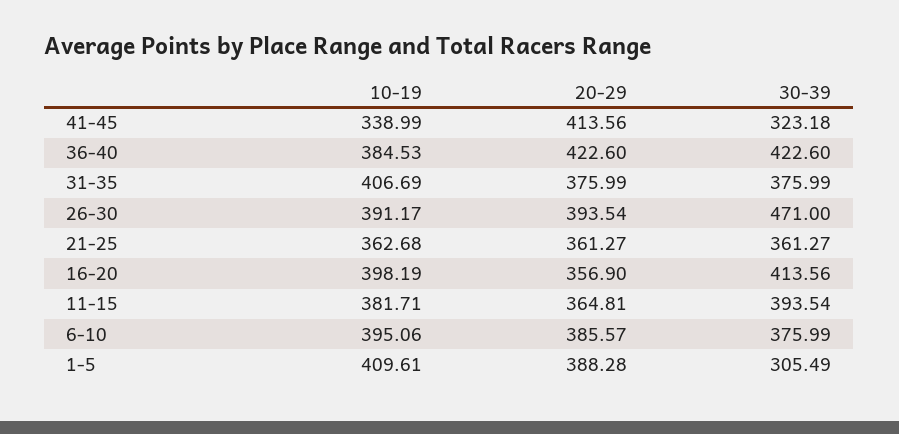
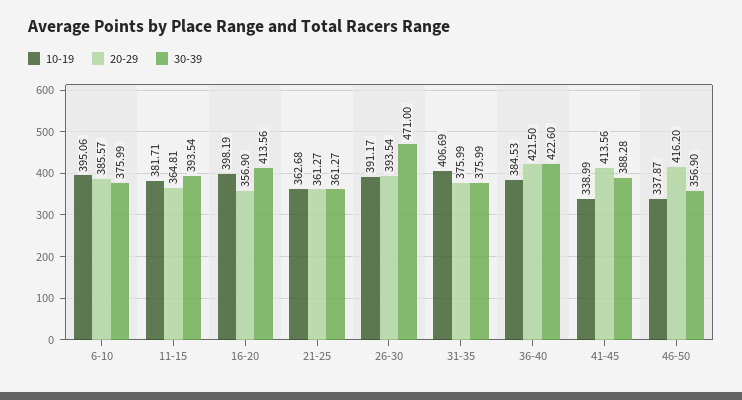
30-39, 41-45: 323.18 -> 388.28
20-29, 36-40: 422.6 -> 421.5
10-19, 1-5: 409.61 -> none
20-29, 1-5: 388.28 -> none
30-39, 1-5: 305.49 -> none
10-19, 46-50: none -> 337.87
20-29, 46-50: none -> 416.2
30-39, 46-50: none -> 356.9

